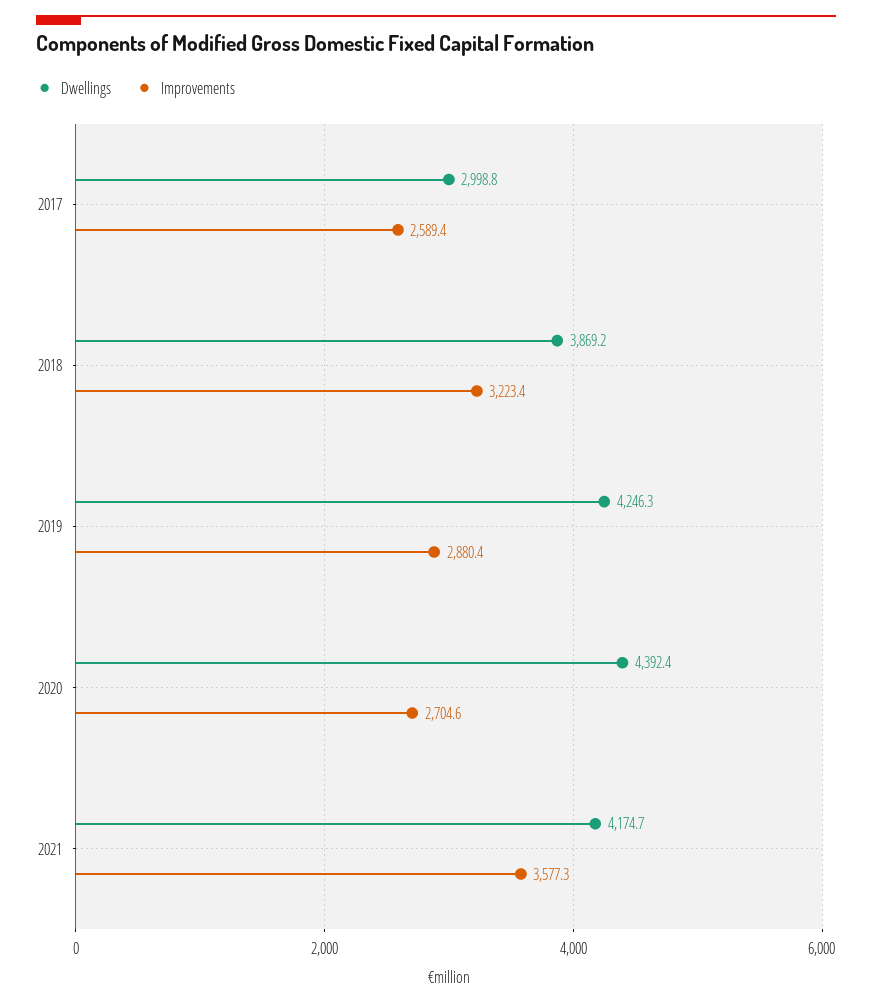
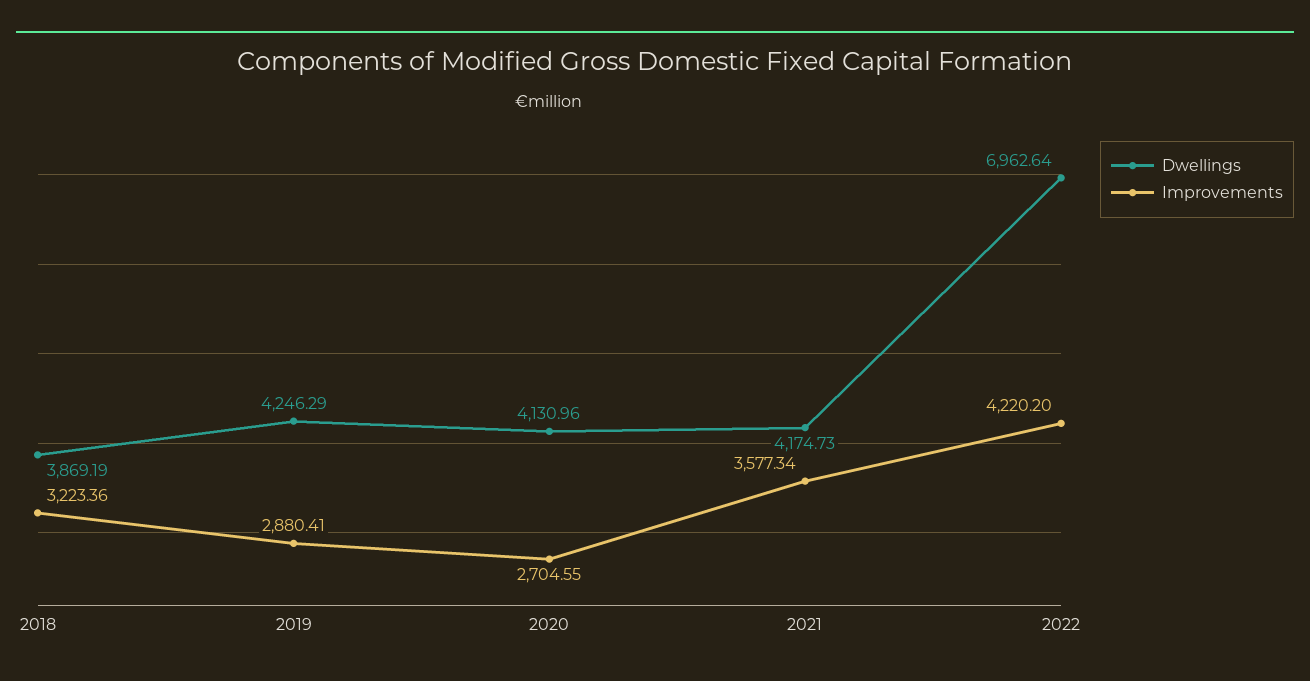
Dwellings, 2017: 2998.8 -> none
Improvements, 2017: 2589.4 -> none
Dwellings, 2020: 4392.4 -> 4130.96
Dwellings, 2022: none -> 6962.64
Improvements, 2022: none -> 4220.2

